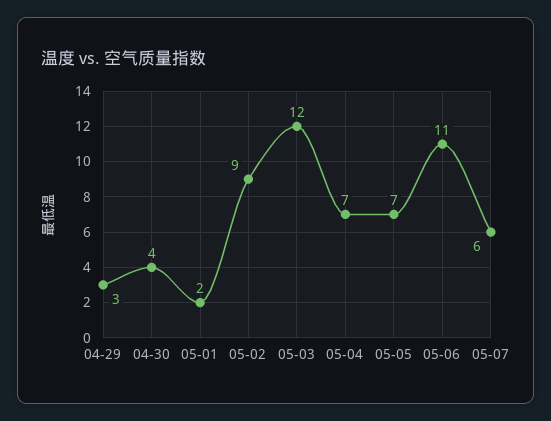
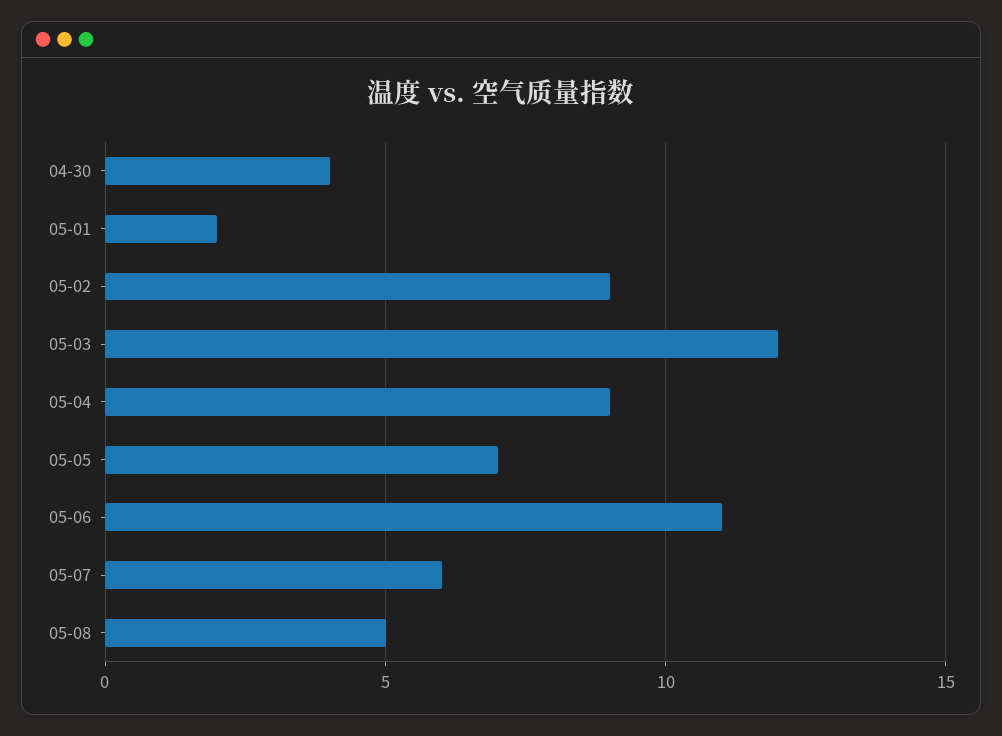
04-29: 3 -> none
05-04: 7 -> 9
05-08: none -> 5

